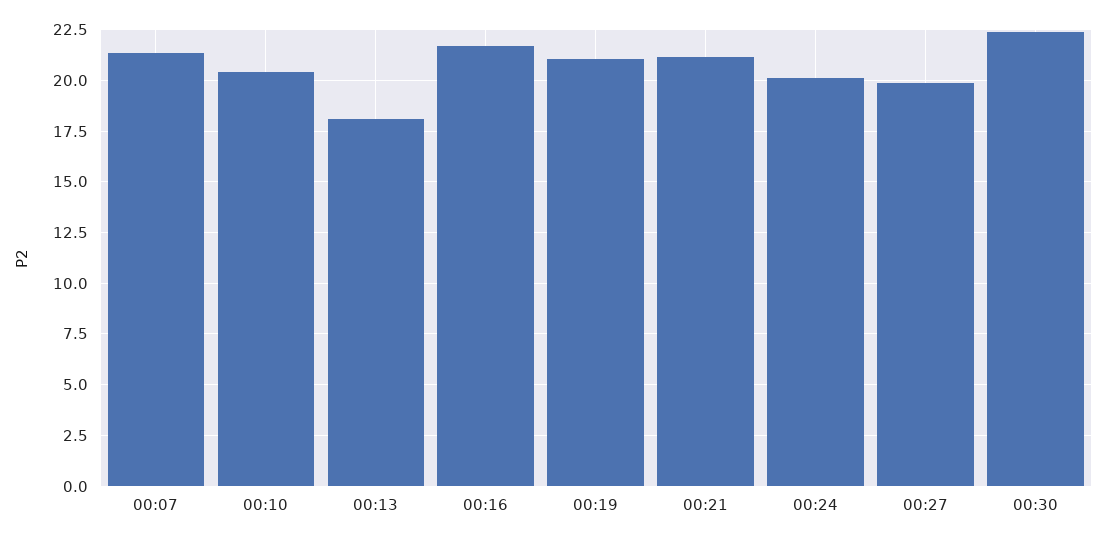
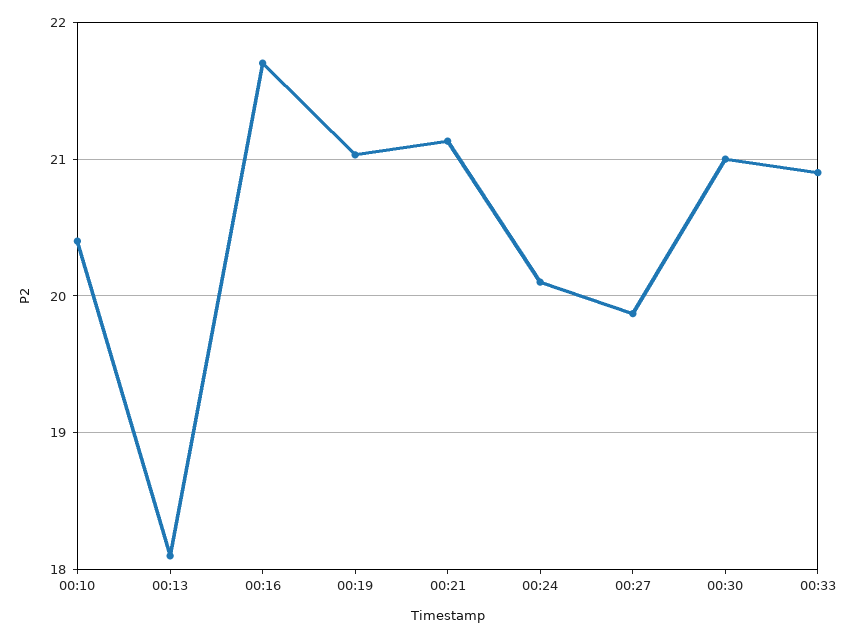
00:07: 21.5 -> none
00:30: 22.5 -> 21
00:33: none -> 20.9

